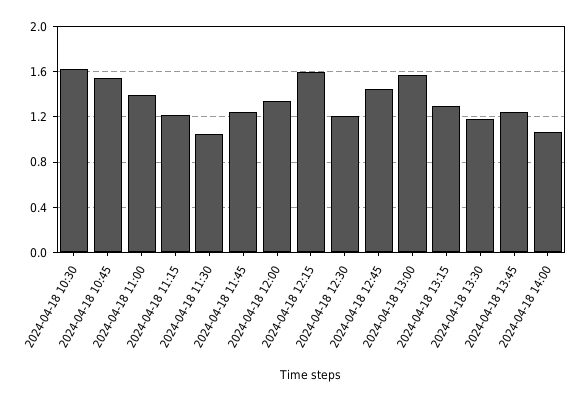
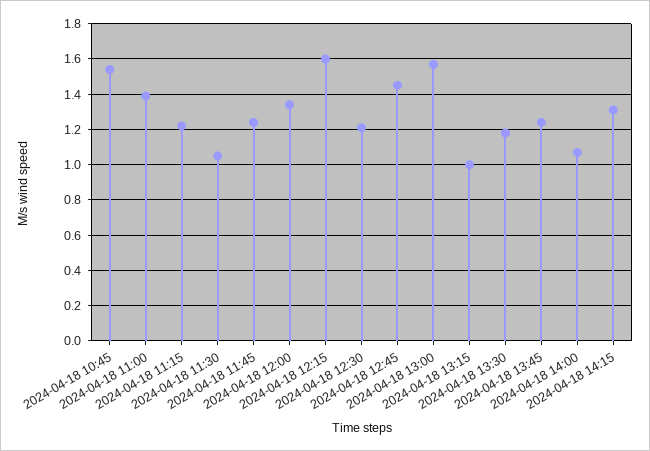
2024-04-18 10:30: 1.6 -> none
2024-04-18 13:15: 1.3 -> 1
2024-04-18 14:15: none -> 1.3

